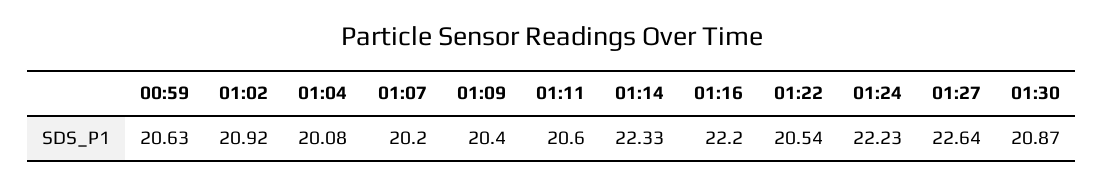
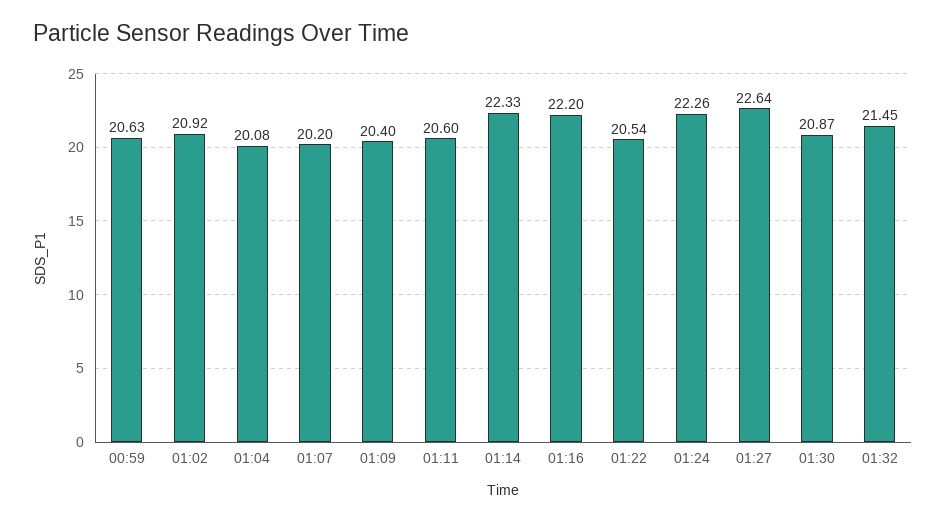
01:24: 22.23 -> 22.26
01:32: none -> 21.45

